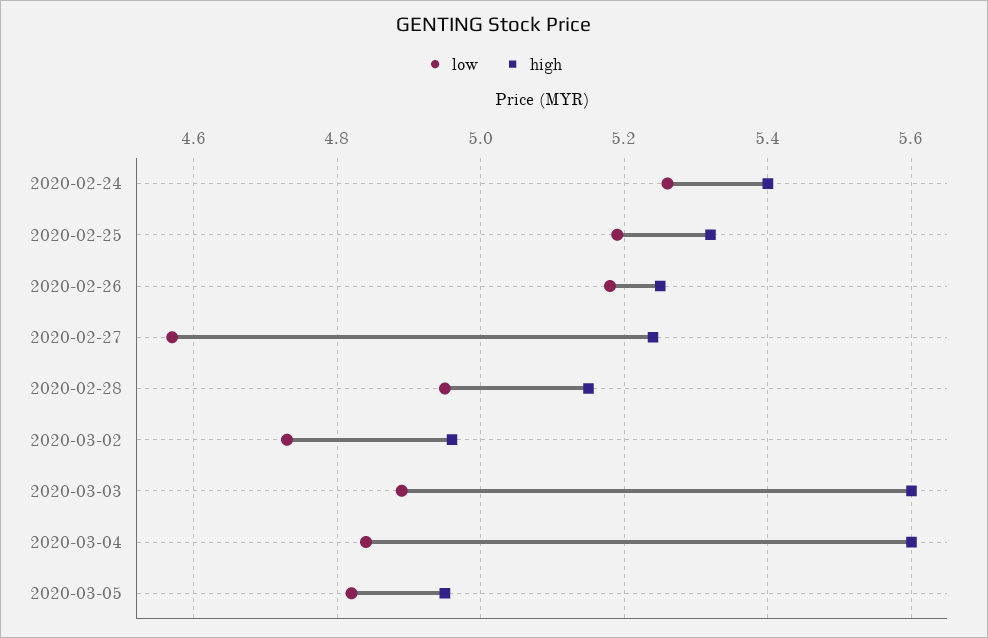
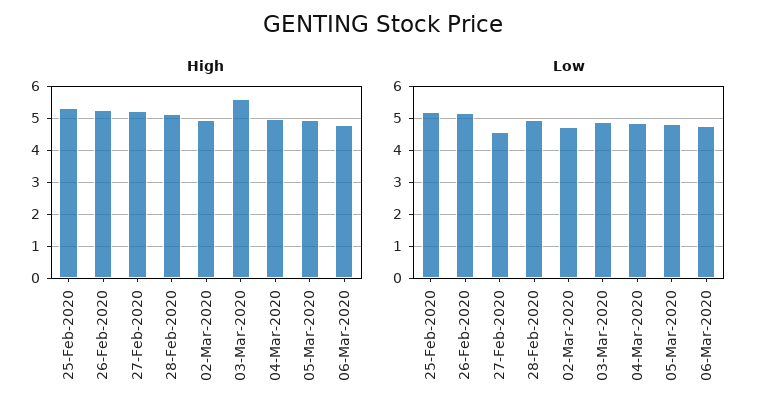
low, 2020-02-24: 5.25 -> none
high, 2020-02-24: 5.4 -> none
high, 2020-03-04: 5.6 -> 5
high, 06-Mar-2020: none -> 4.8
low, 06-Mar-2020: none -> 4.8

